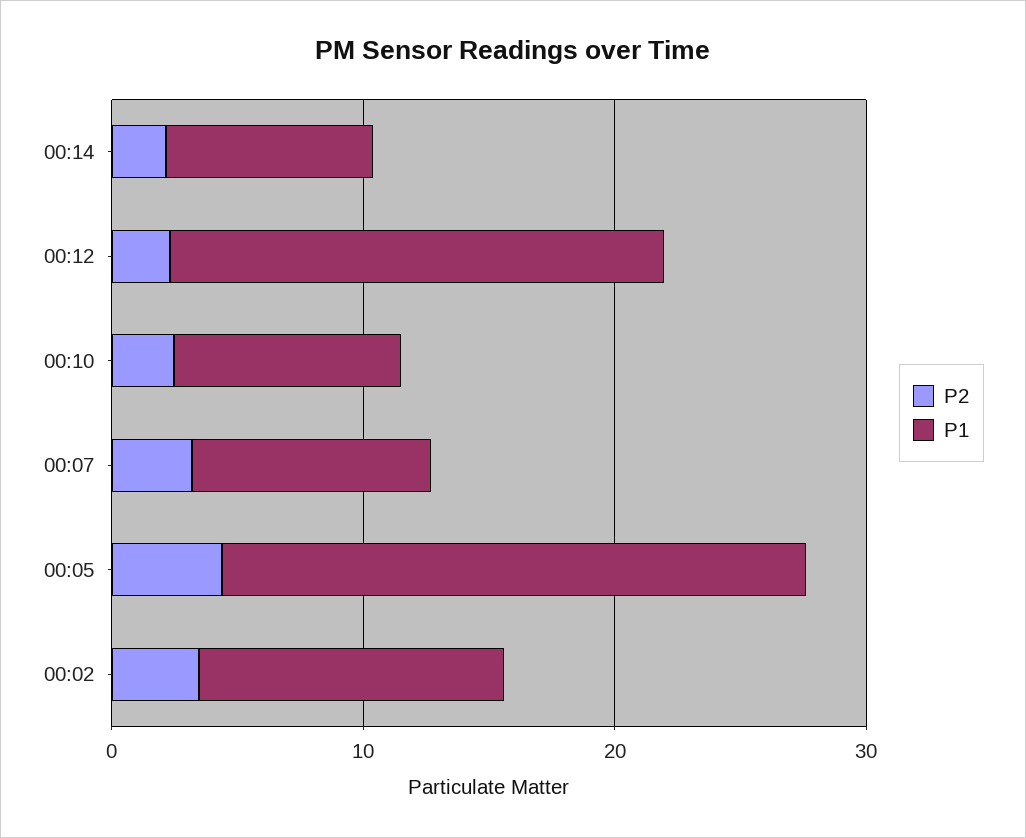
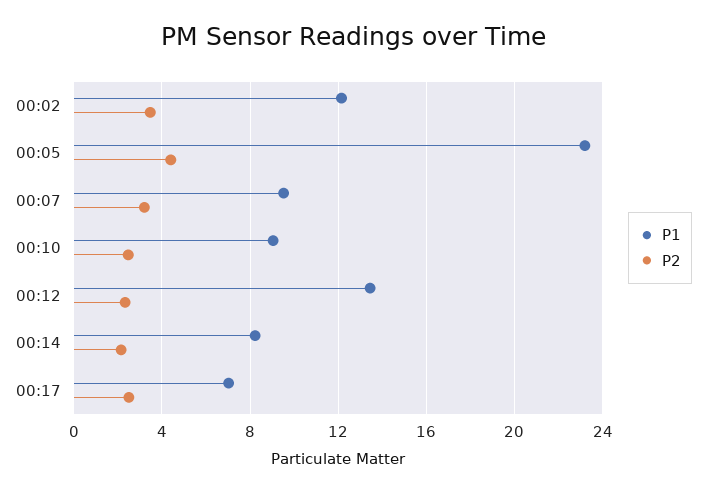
P1, 00:12: 20 -> 13.5
P1, 00:17: none -> 7
P2, 00:17: none -> 2.5

